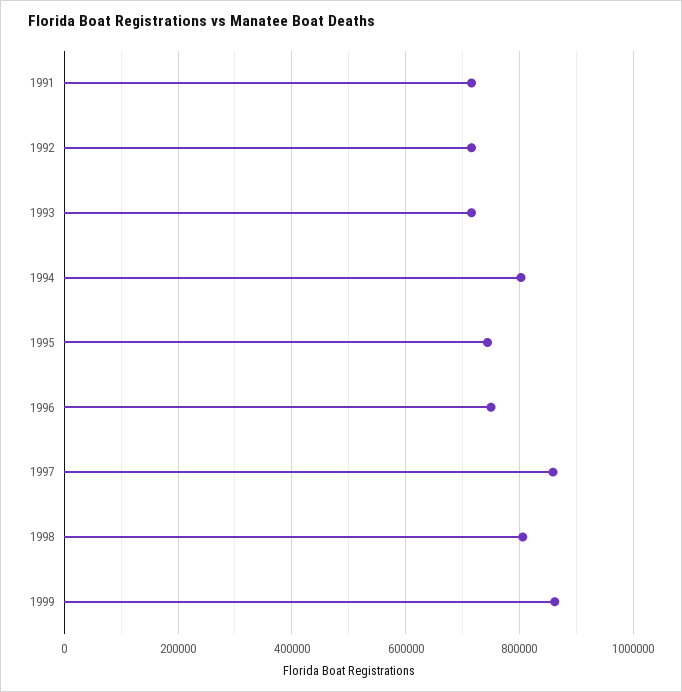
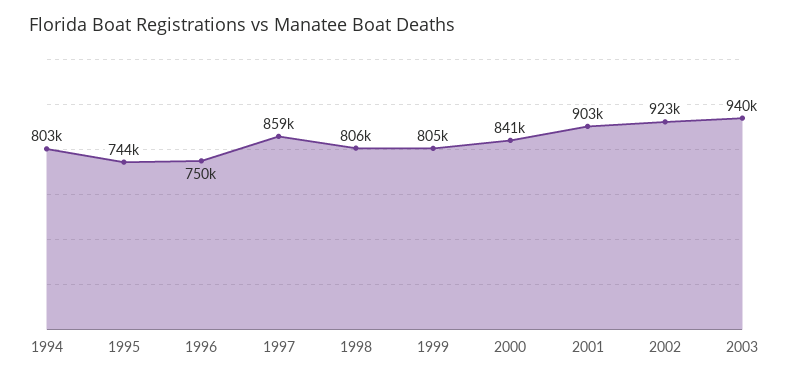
1991: 720000 -> none
1992: 720000 -> none
1993: 720000 -> none
1999: 860000 -> 805000
2000: none -> 841000
2001: none -> 903000
2002: none -> 923000
2003: none -> 940000

